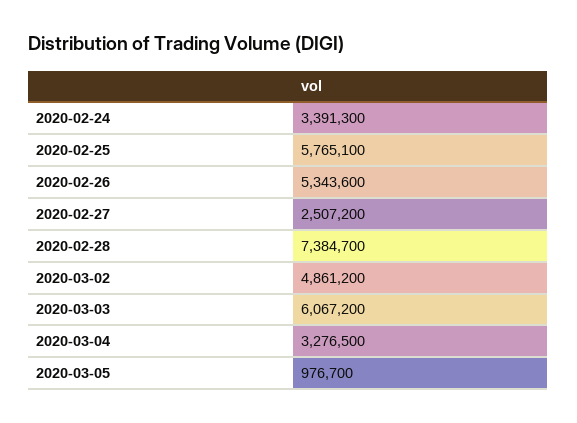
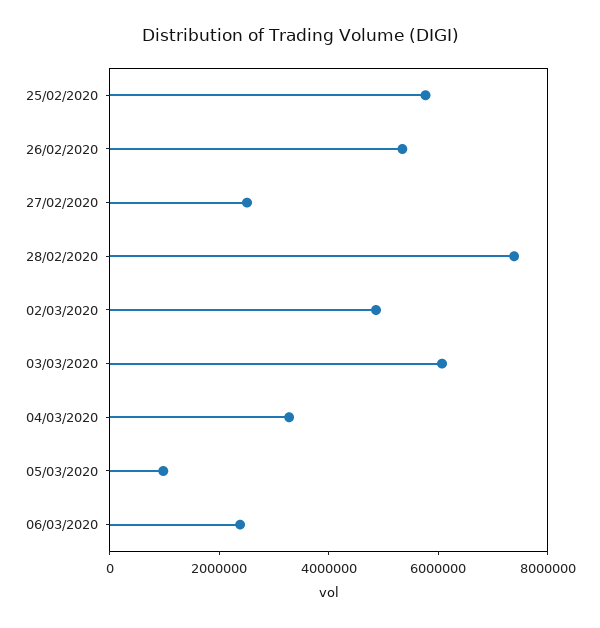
2020-02-24: 3391300 -> none
06/03/2020: none -> 2500000

